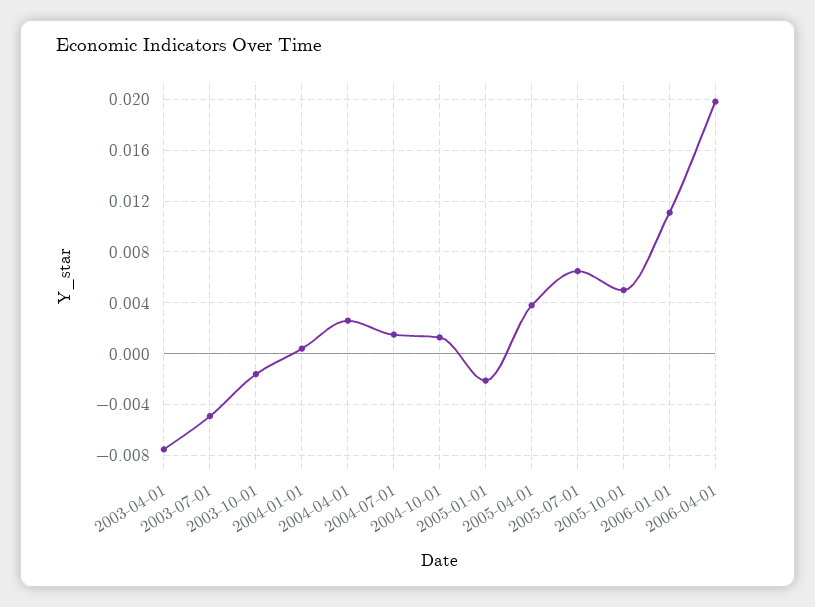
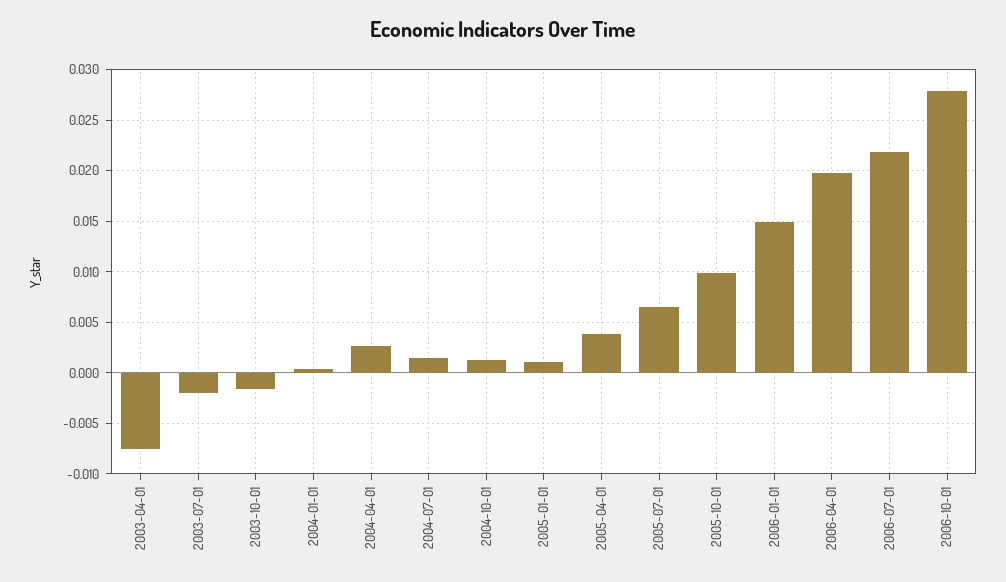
2003-07-01: -0.005 -> -0.002
2005-01-01: -0.002 -> 0.001
2005-10-01: 0.005 -> 0.01
2006-01-01: 0.011 -> 0.015
2006-07-01: none -> 0.022
2006-10-01: none -> 0.028

